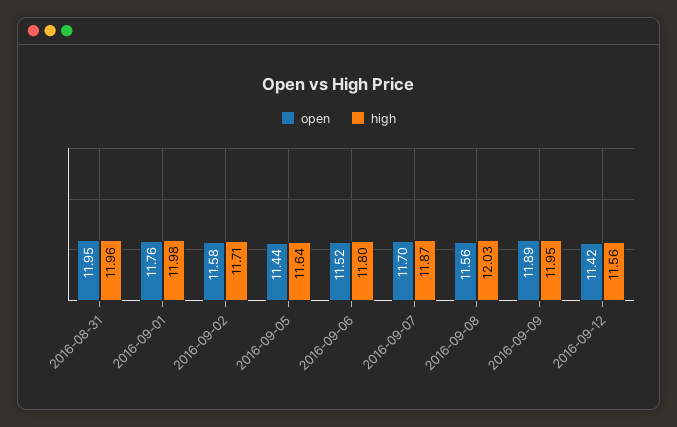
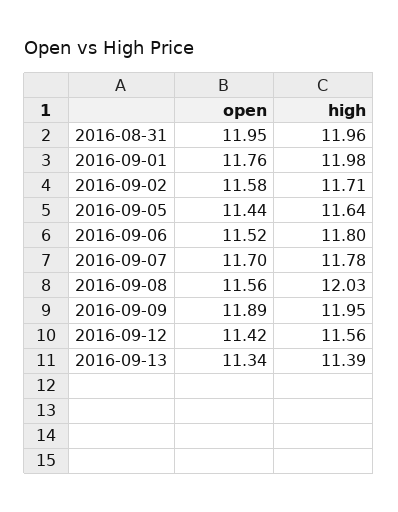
high, 2016-09-07: 11.87 -> 11.78
open, 2016-09-13: none -> 11.34
high, 2016-09-13: none -> 11.39

